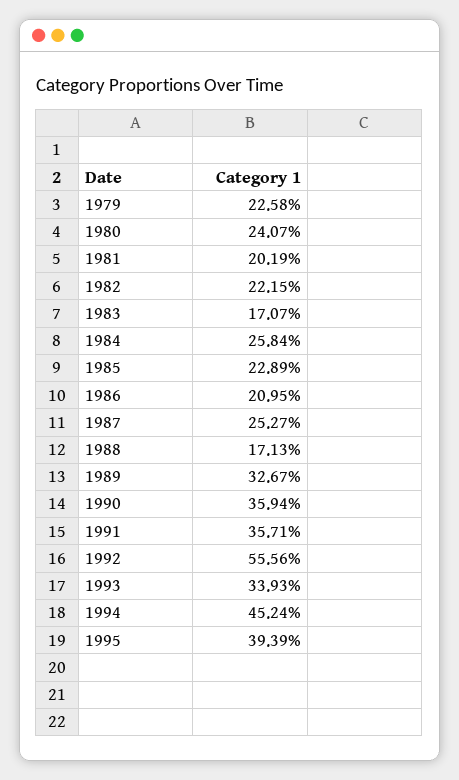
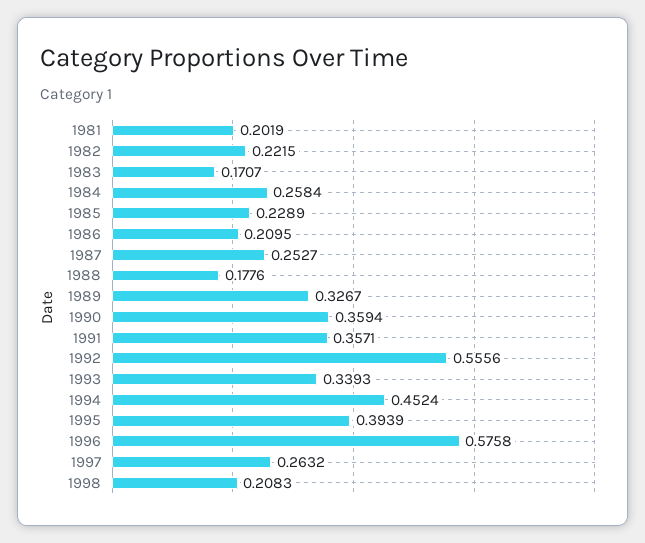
1979: 0.2258 -> none
1980: 0.2407 -> none
1988: 0.1713 -> 0.1776
1996: none -> 0.5758
1997: none -> 0.2632
1998: none -> 0.2083

